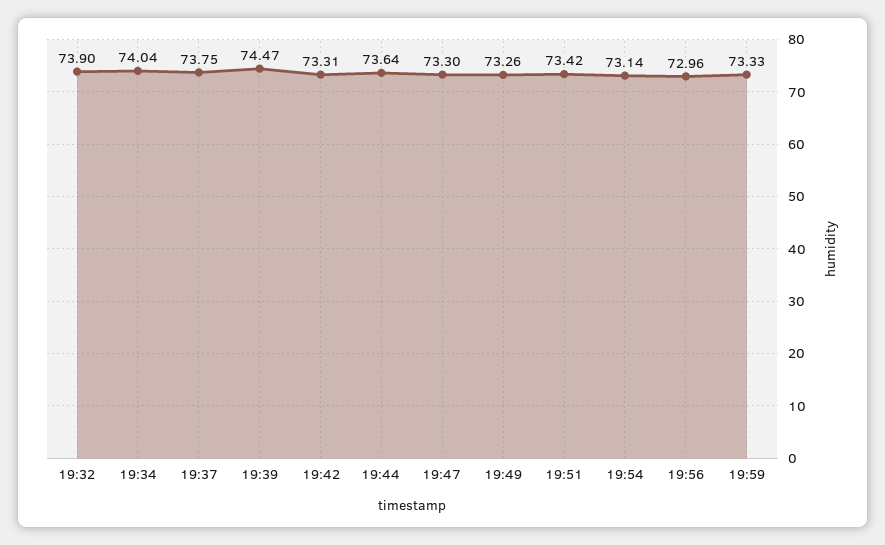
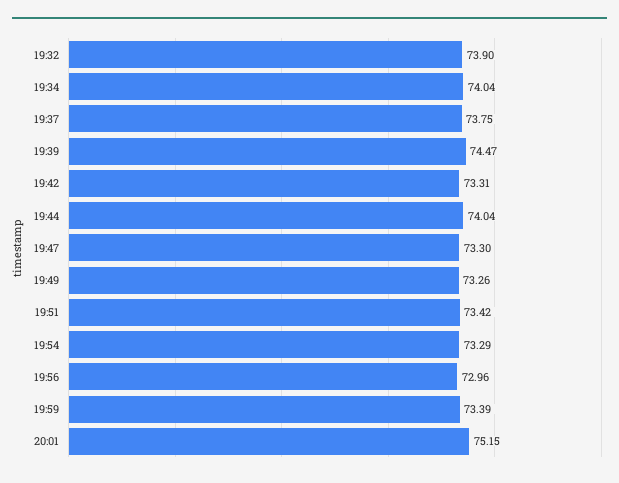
19:44: 73.64 -> 74.04
19:54: 73.14 -> 73.29
19:59: 73.33 -> 73.39
20:01: none -> 75.15

